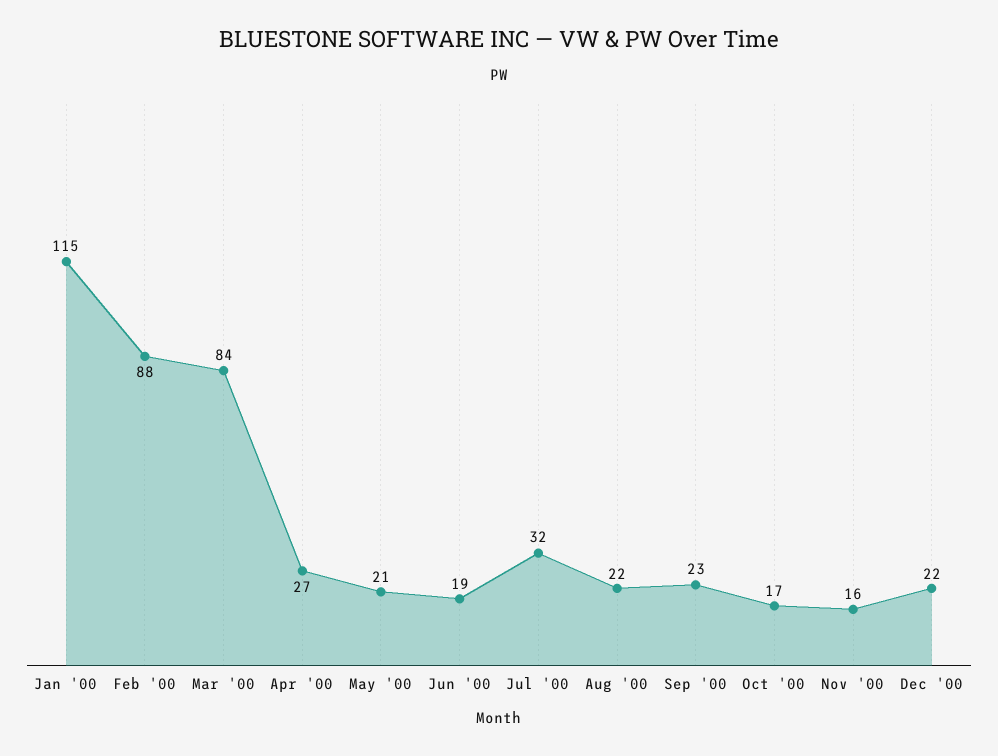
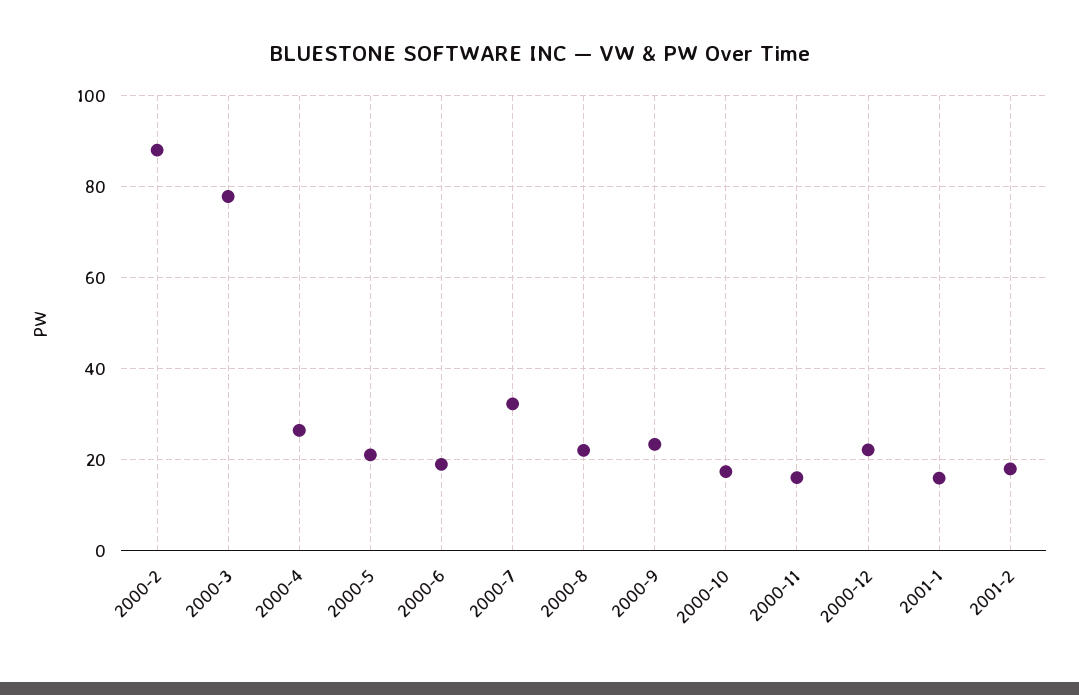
Jan '00: 115 -> none
Mar '00: 84 -> 78
2001-1: none -> 16
2001-2: none -> 18

